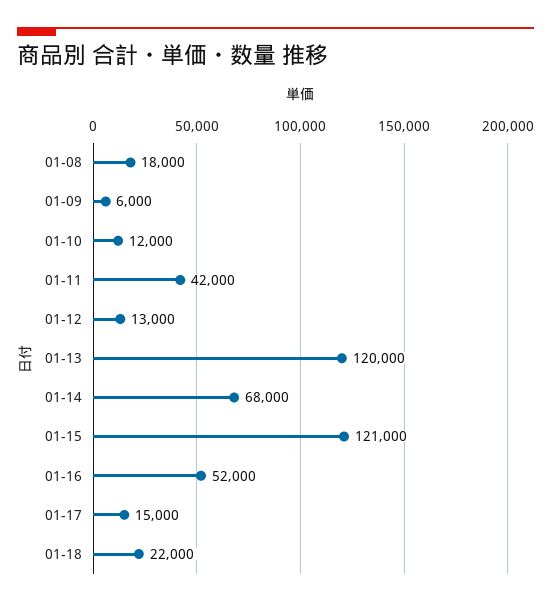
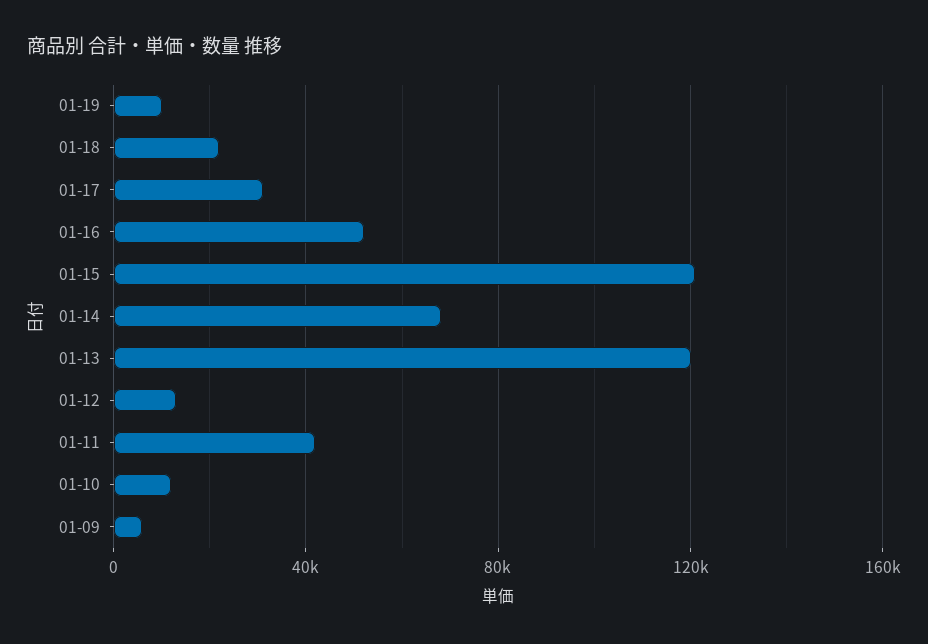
01-08: 18000 -> none
01-17: 15000 -> 30000
01-19: none -> 10000

